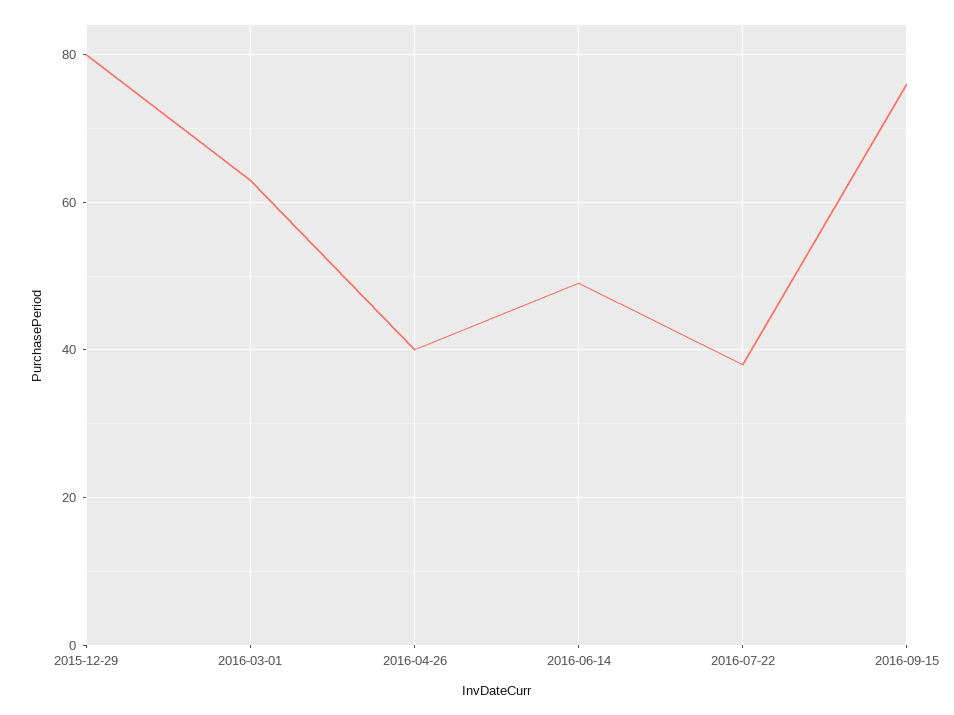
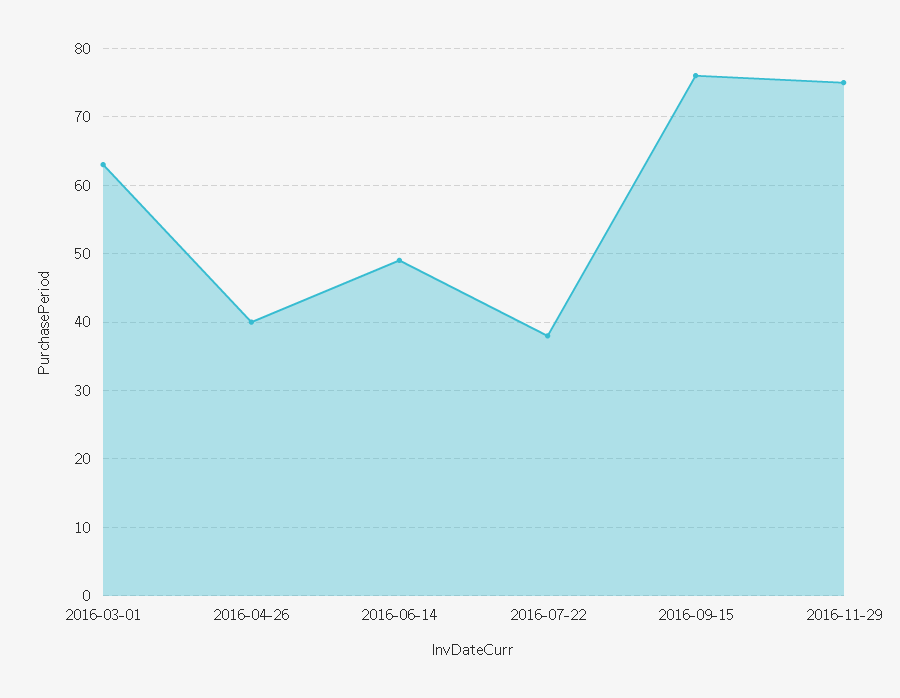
2015-12-29: 80 -> none
2016-11-29: none -> 75

